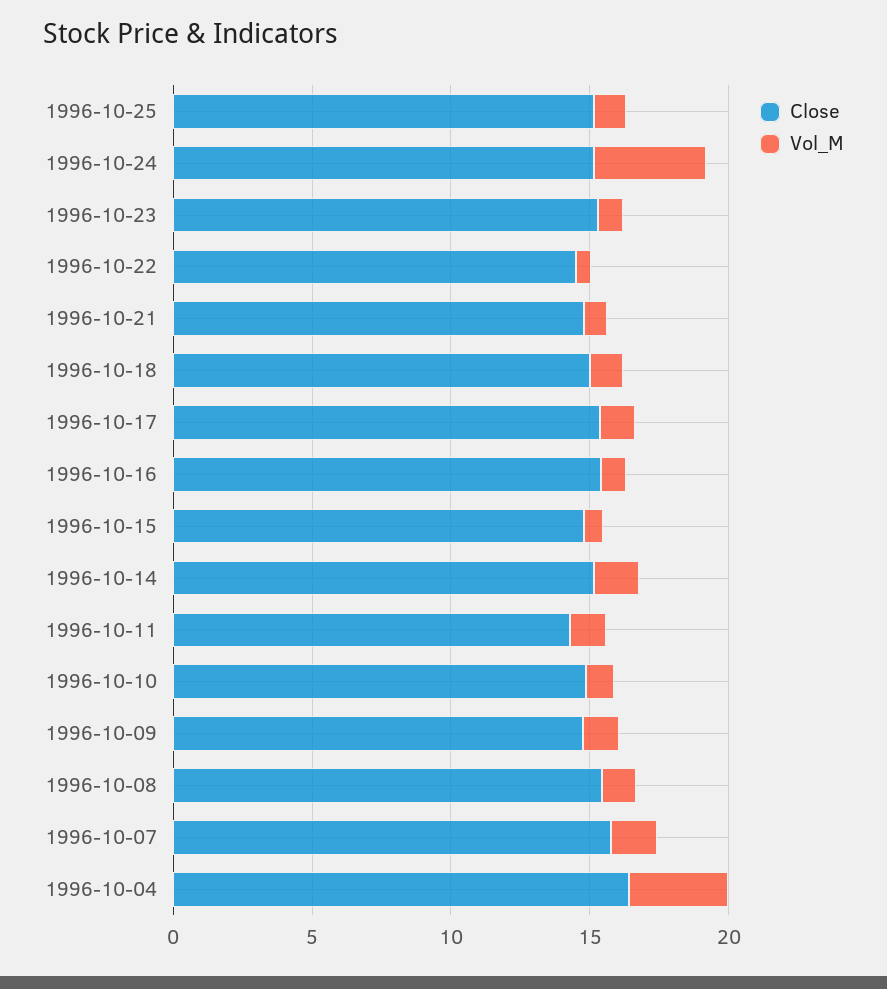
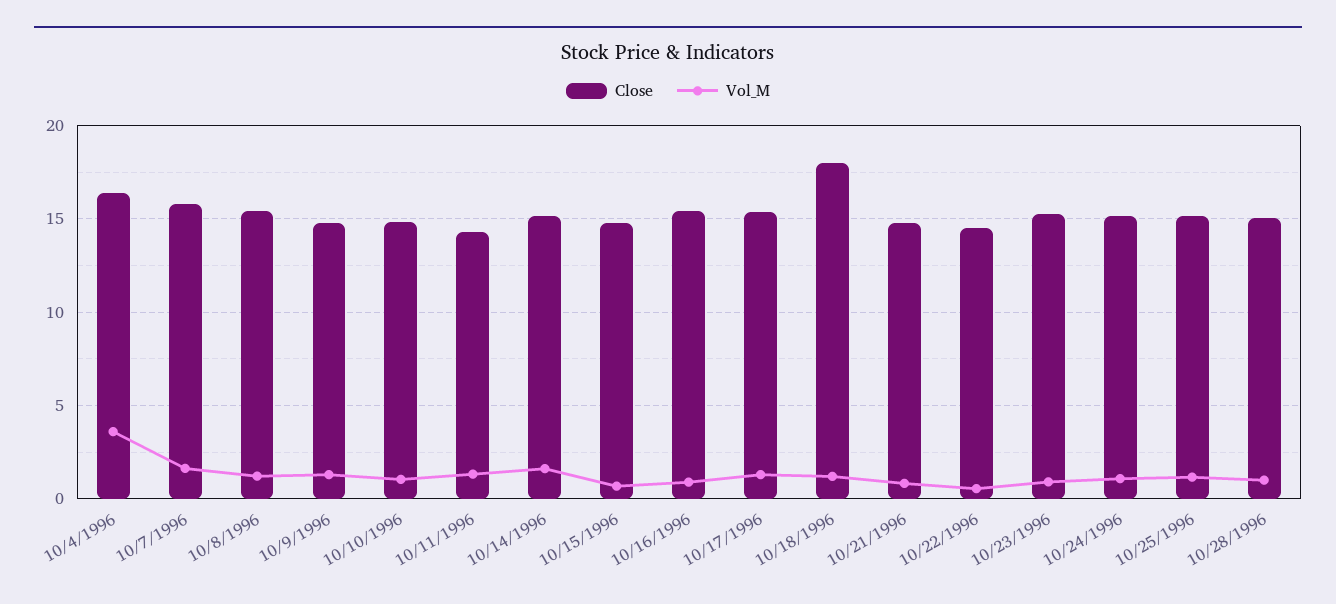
Vol_M, 1996-10-24: 4 -> 1
Close, 1996-10-18: 15 -> 18
Close, 10/28/1996: none -> 15
Vol_M, 10/28/1996: none -> 1

